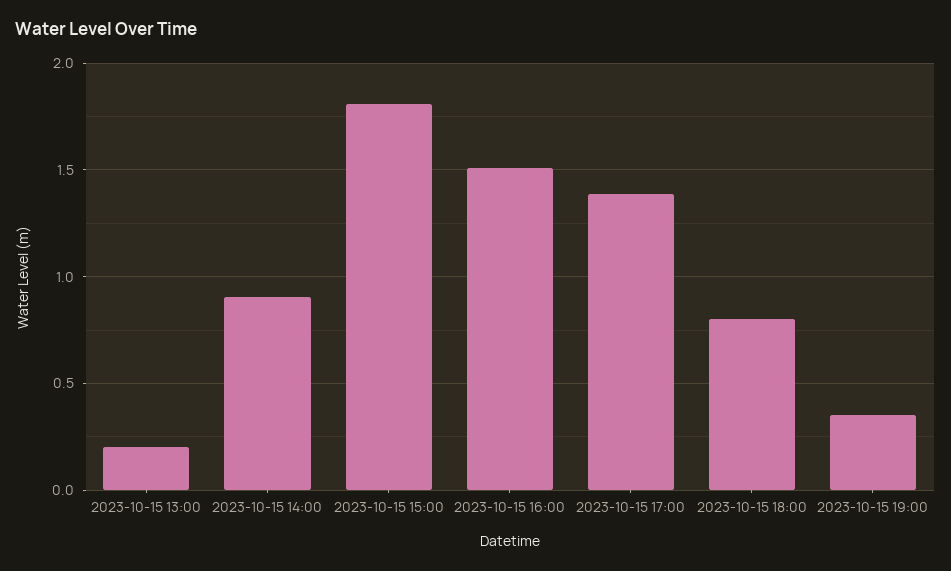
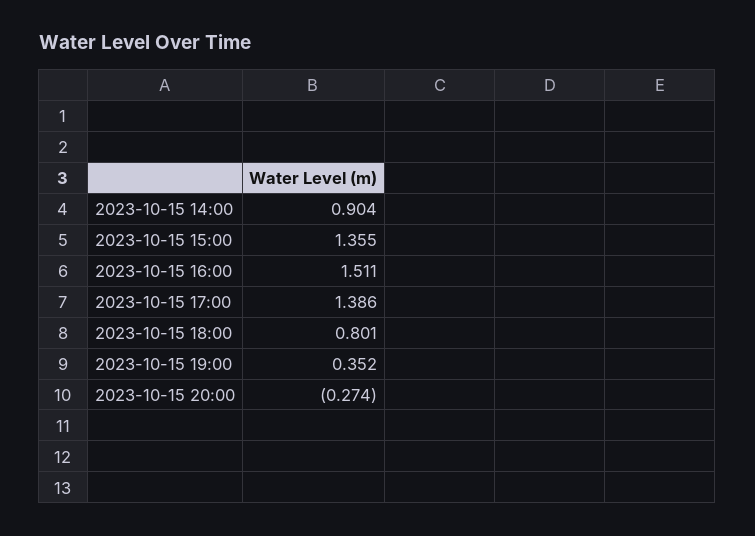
2023-10-15 13:00: 0.2 -> none
2023-10-15 15:00: 1.8 -> 1.355
2023-10-15 20:00: none -> -0.274

